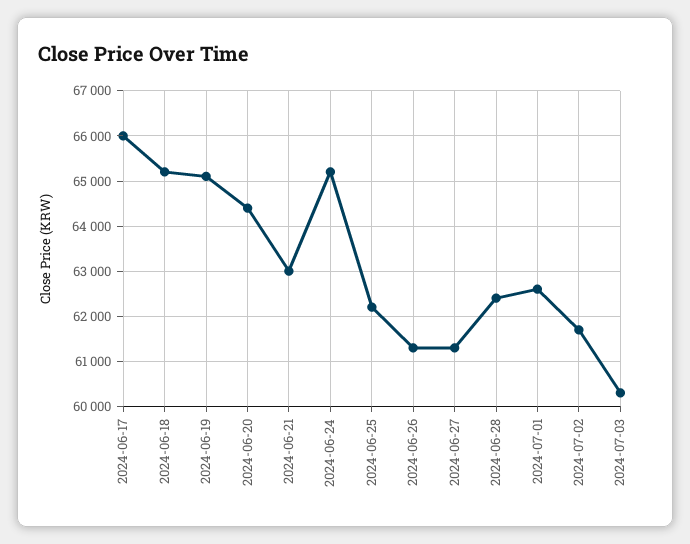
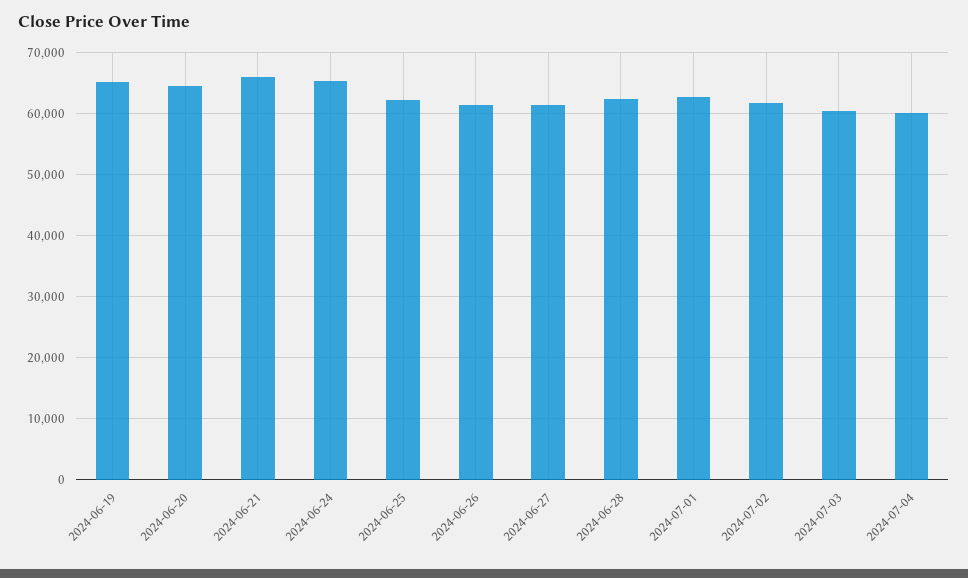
2024-06-17: 66000 -> none
2024-06-18: 65200 -> none
2024-06-21: 63000 -> 66000
2024-07-04: none -> 60000

